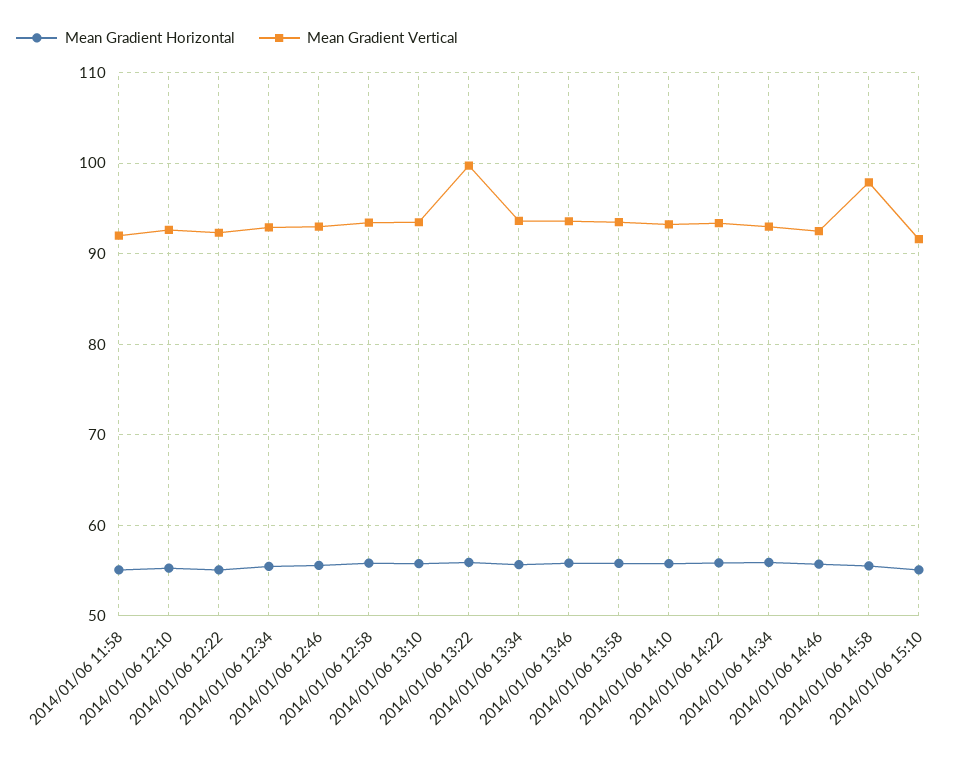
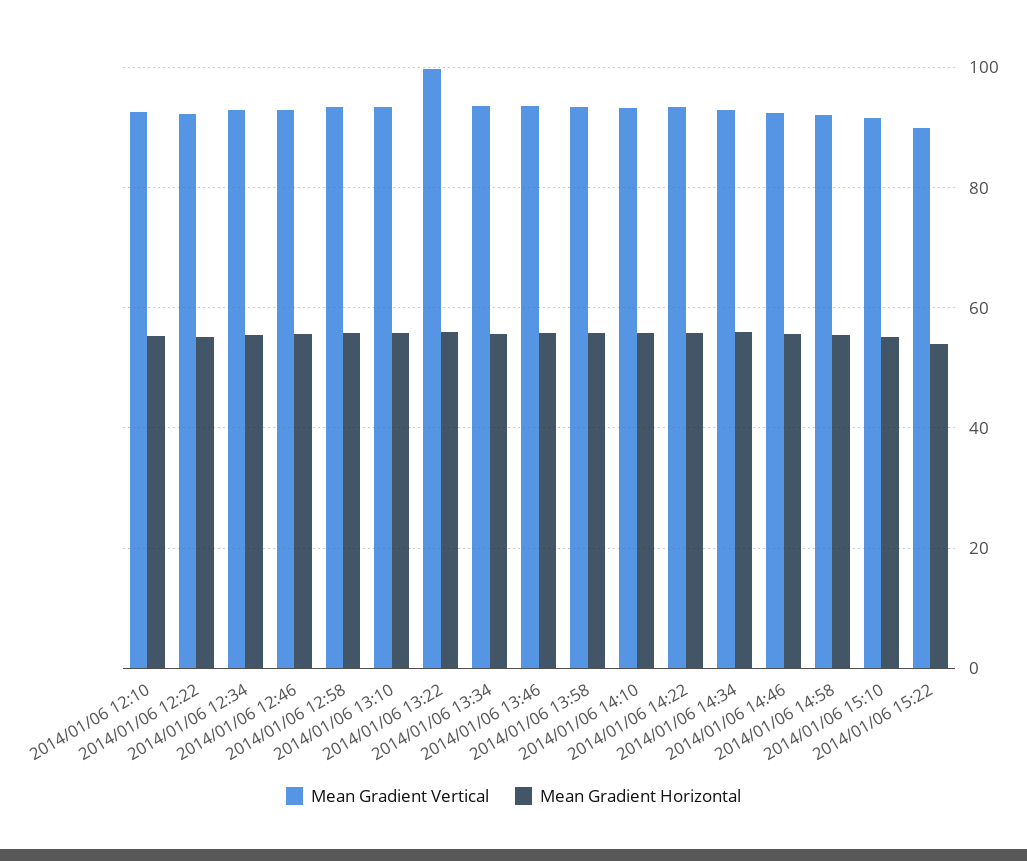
Mean Gradient Horizontal, 2014/01/06 11:58: 55 -> none
Mean Gradient Vertical, 2014/01/06 11:58: 92 -> none
Mean Gradient Vertical, 2014/01/06 14:58: 98 -> 92
Mean Gradient Vertical, 2014/01/06 15:22: none -> 90
Mean Gradient Horizontal, 2014/01/06 15:22: none -> 54

